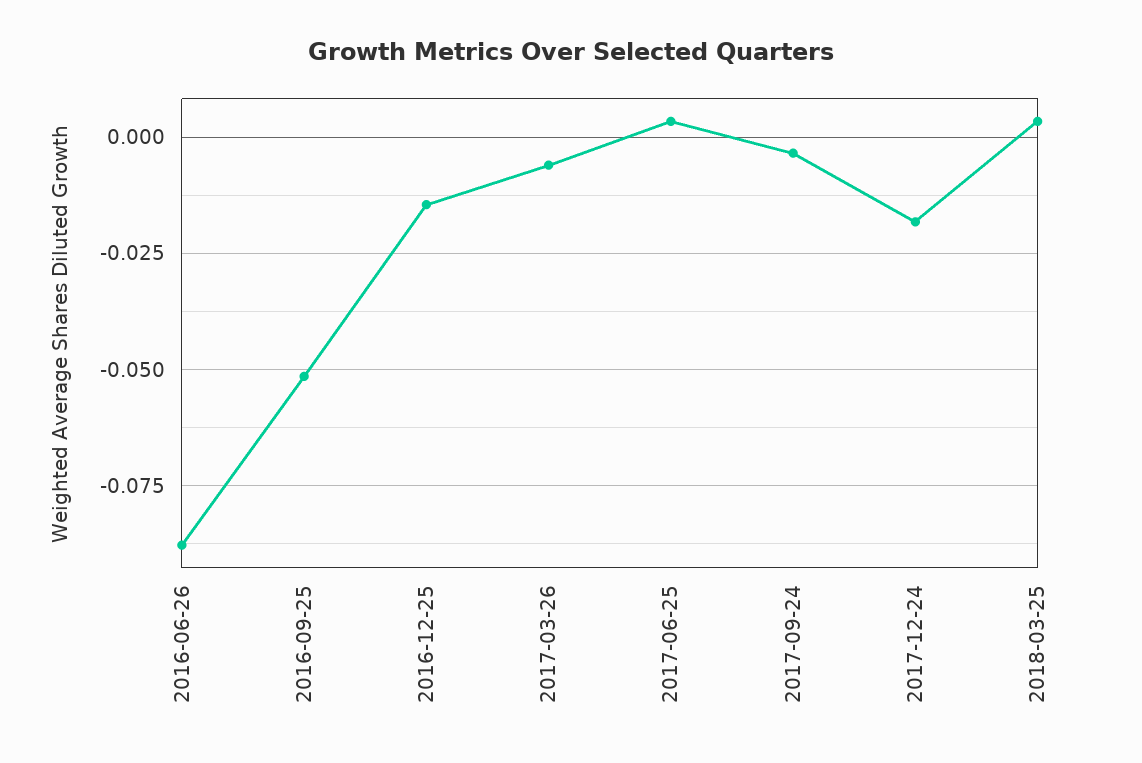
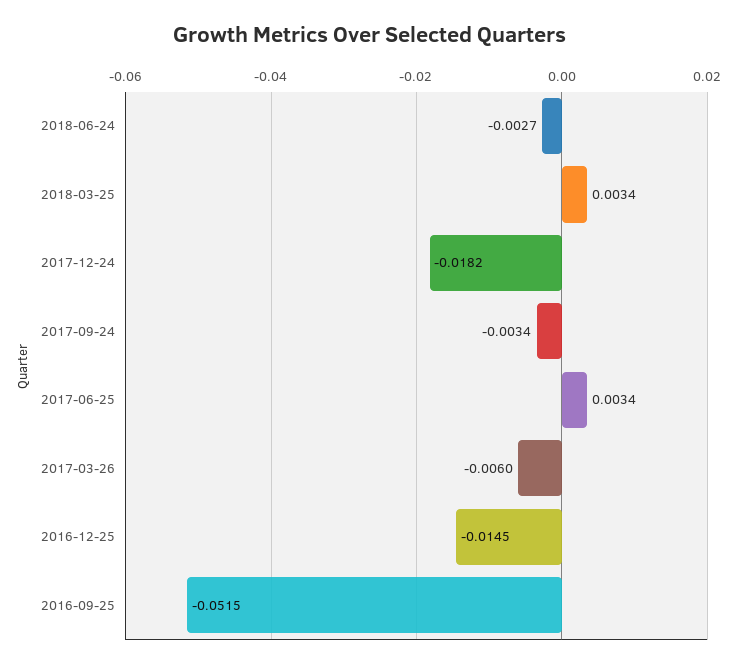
2016-06-26: -0.0875 -> none
2018-06-24: none -> -0.0027

